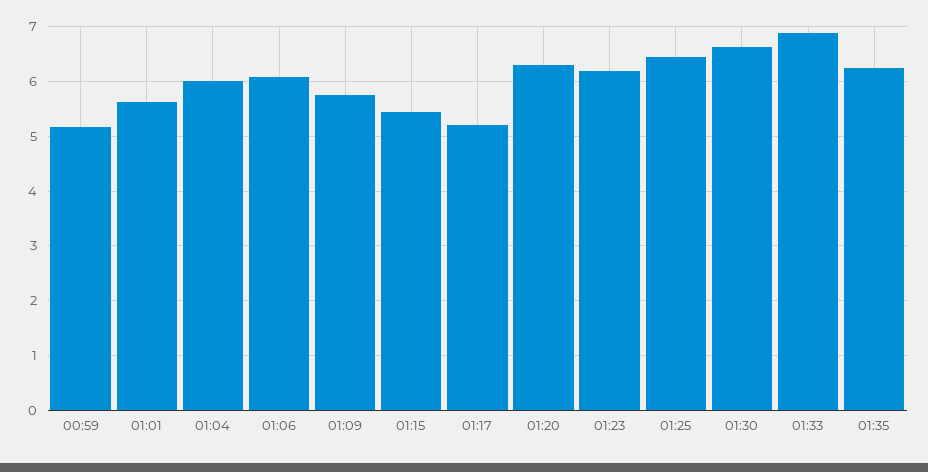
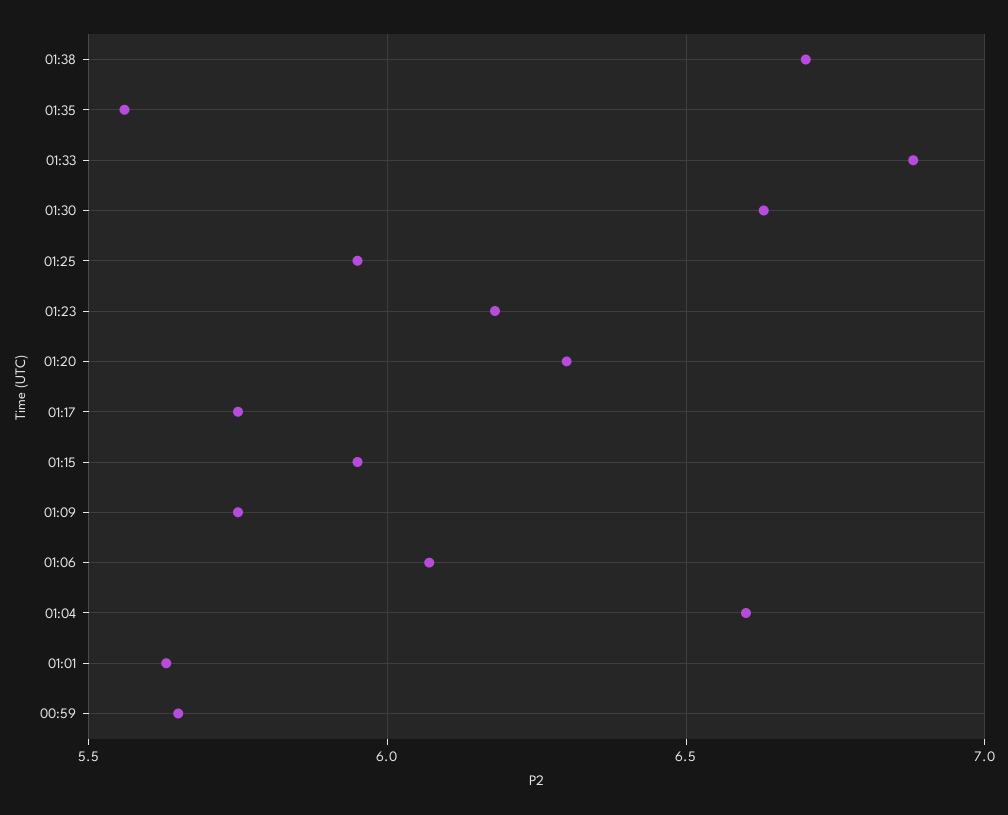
00:59: 5.2 -> 5.65
01:04: 6 -> 6.6
01:15: 5.4 -> 5.95
01:17: 5.2 -> 5.75
01:25: 6.4 -> 5.95
01:35: 6.2 -> 5.55
01:38: none -> 6.7

